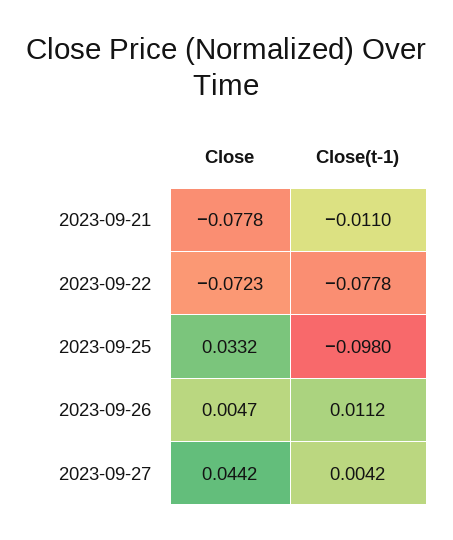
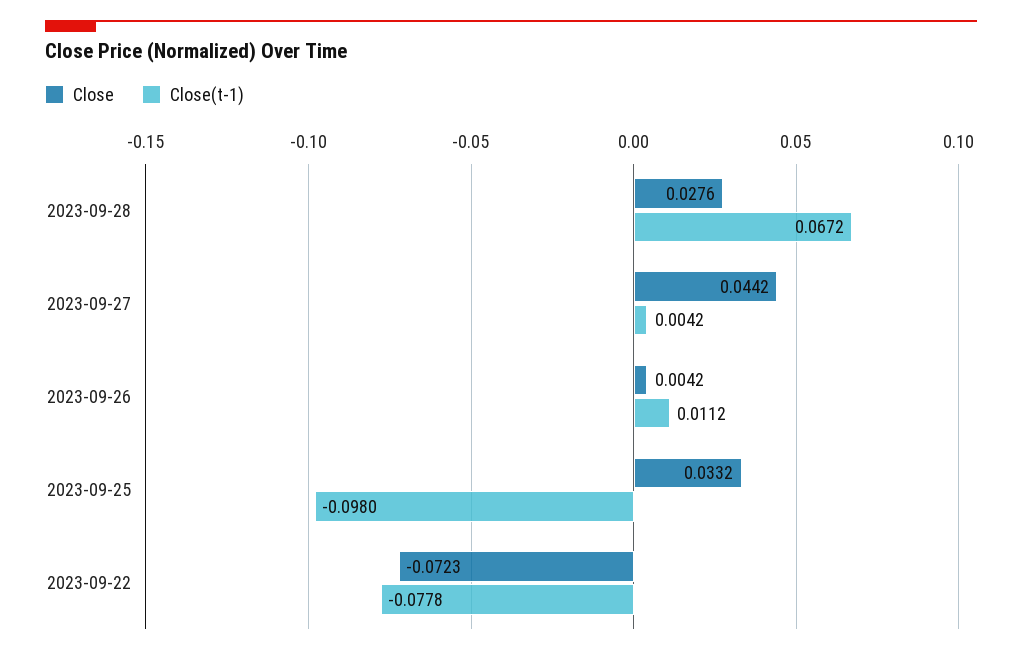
Close, 2023-09-21: -0.0778 -> none
Close(t-1), 2023-09-21: -0.011 -> none
Close, 2023-09-26: 0.0047 -> 0.0042
Close, 2023-09-28: none -> 0.0276
Close(t-1), 2023-09-28: none -> 0.0672

